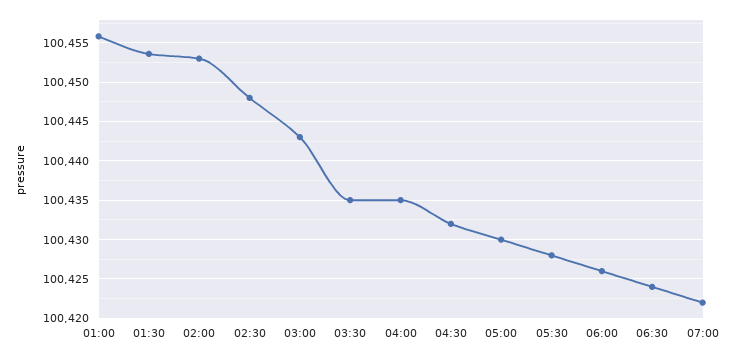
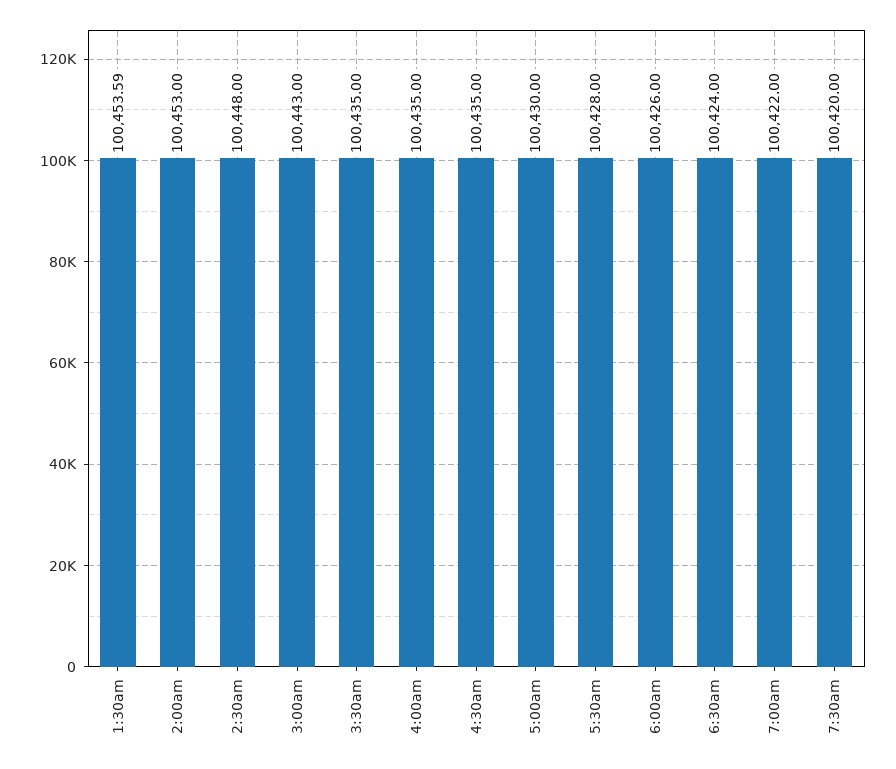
01:00: 100456 -> none
04:30: 100432 -> 100435
7:30am: none -> 100420

